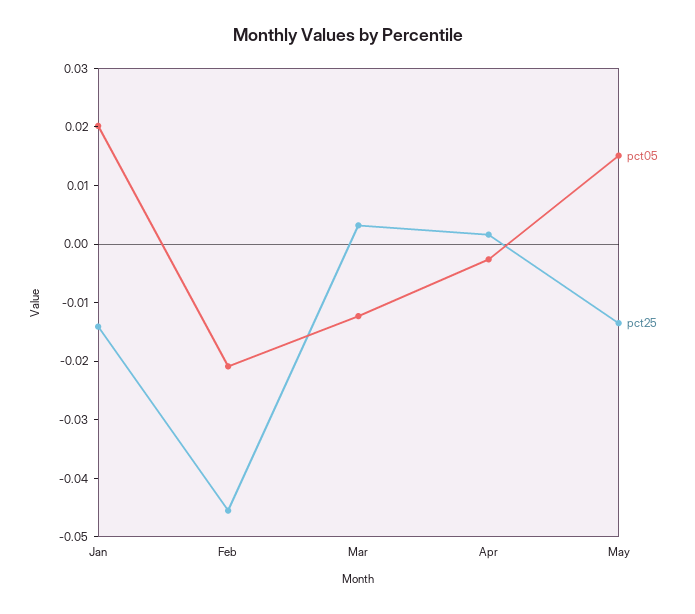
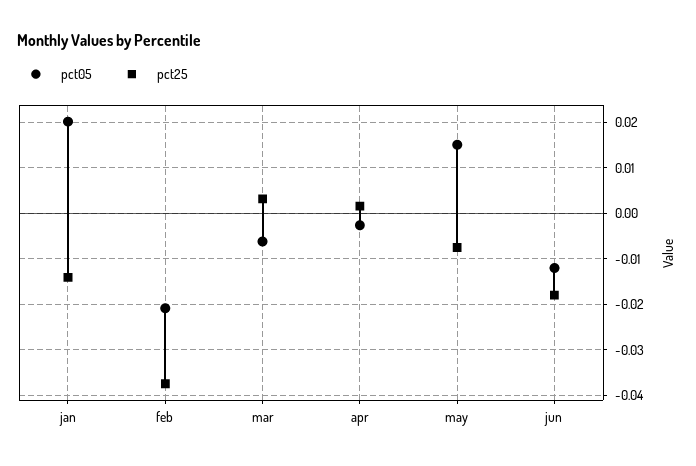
pct25, Feb: -0.046 -> -0.038
pct05, Mar: -0.012 -> -0.006
pct25, May: -0.014 -> -0.008
pct05, jun: none -> -0.012
pct25, jun: none -> -0.018

